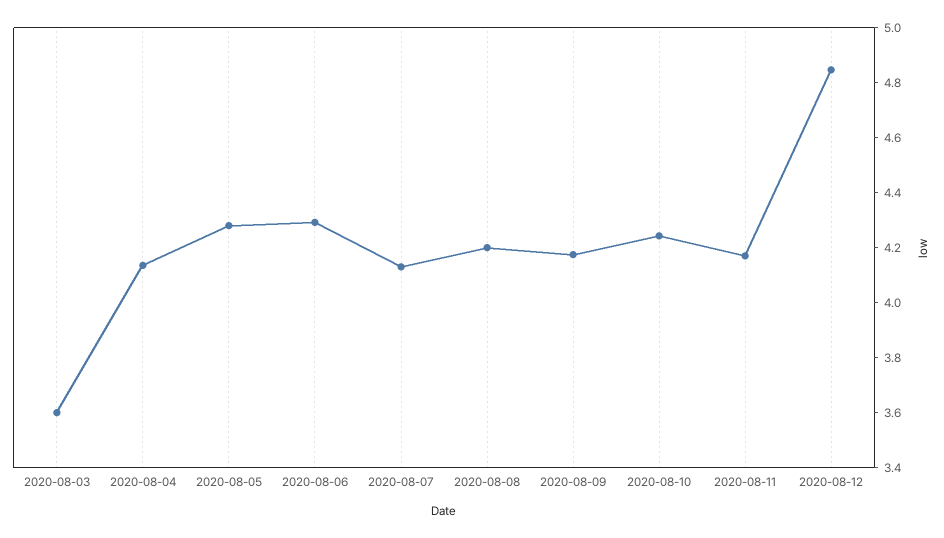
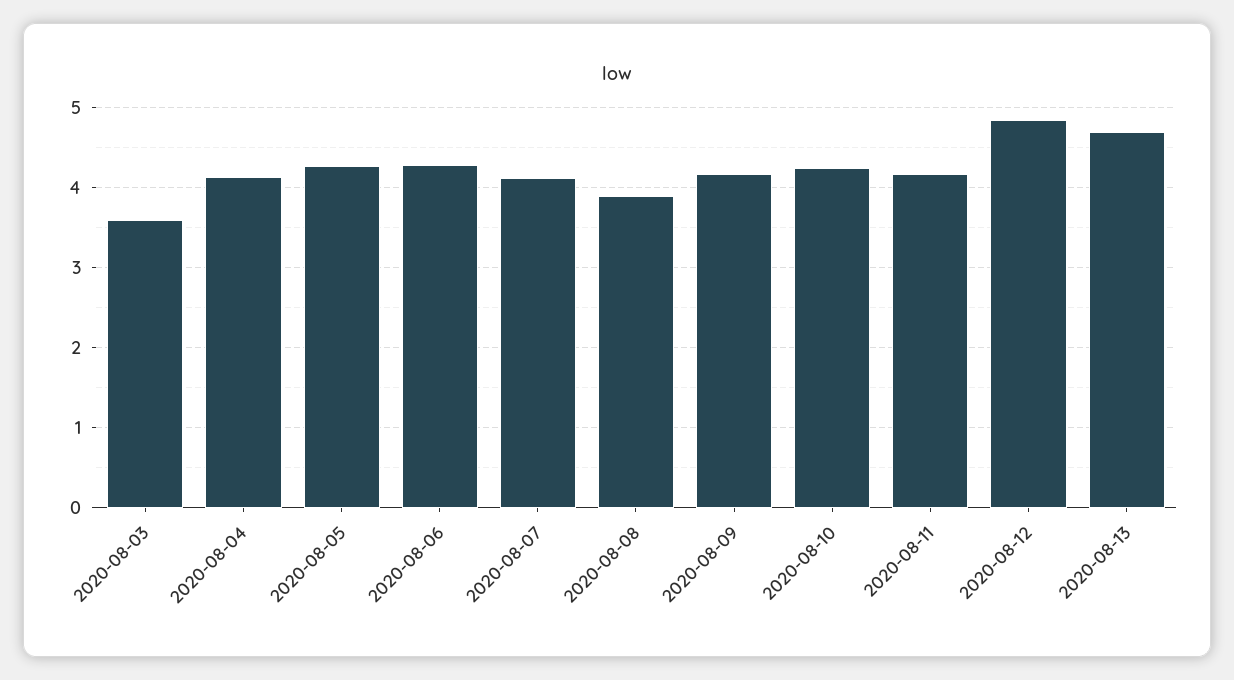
2020-08-08: 4.2 -> 3.9
2020-08-13: none -> 4.7

